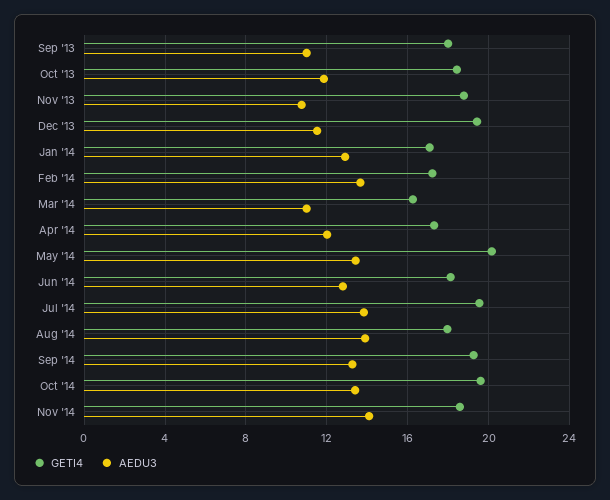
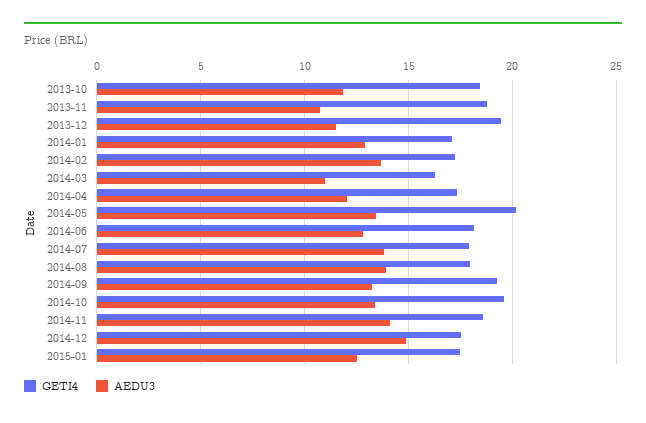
GETI4, Sep '13: 18 -> none
AEDU3, Sep '13: 11 -> none
GETI4, Jul '14: 19.5 -> 18
GETI4, 2014-12: none -> 17.5
AEDU3, 2014-12: none -> 15
GETI4, 2015-01: none -> 17.5
AEDU3, 2015-01: none -> 12.5

